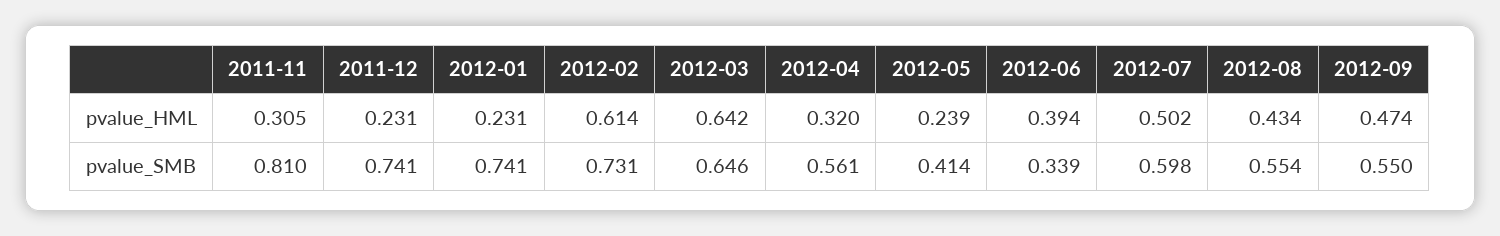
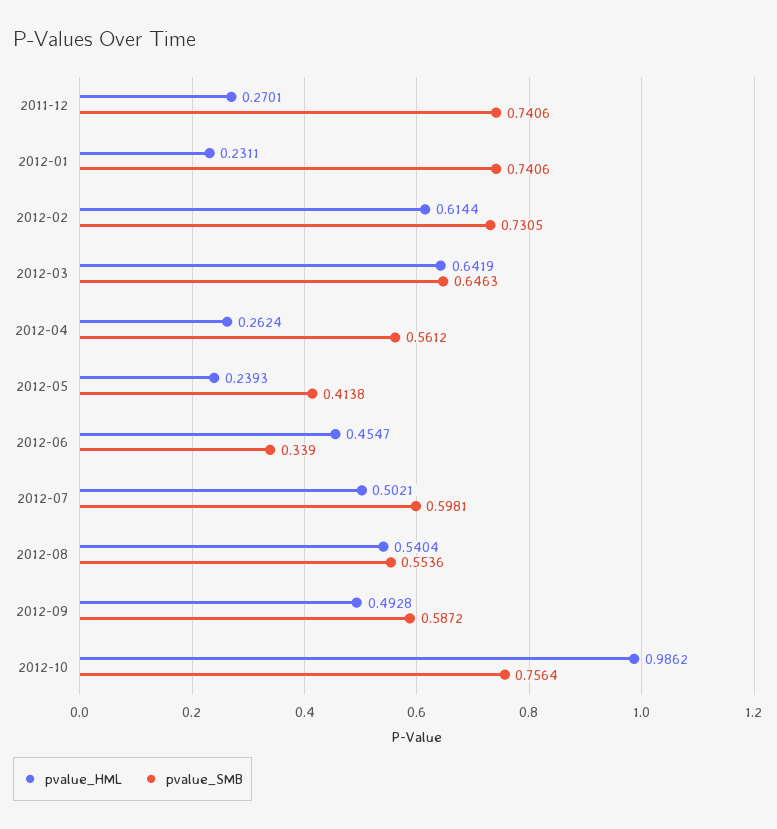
pvalue_HML, 2011-11: 0.305 -> none
pvalue_HML, 2011-12: 0.231 -> 0.2701
pvalue_HML, 2012-04: 0.32 -> 0.2624
pvalue_HML, 2012-06: 0.394 -> 0.4547
pvalue_HML, 2012-08: 0.434 -> 0.5404
pvalue_HML, 2012-09: 0.474 -> 0.4928
pvalue_SMB, 2011-11: 0.81 -> none
pvalue_SMB, 2012-09: 0.55 -> 0.5872
pvalue_HML, 2012-10: none -> 0.9862
pvalue_SMB, 2012-10: none -> 0.7564

